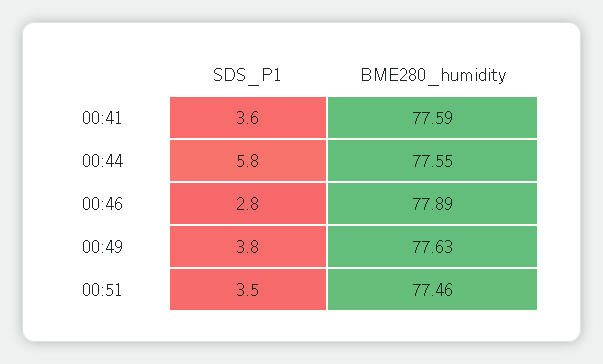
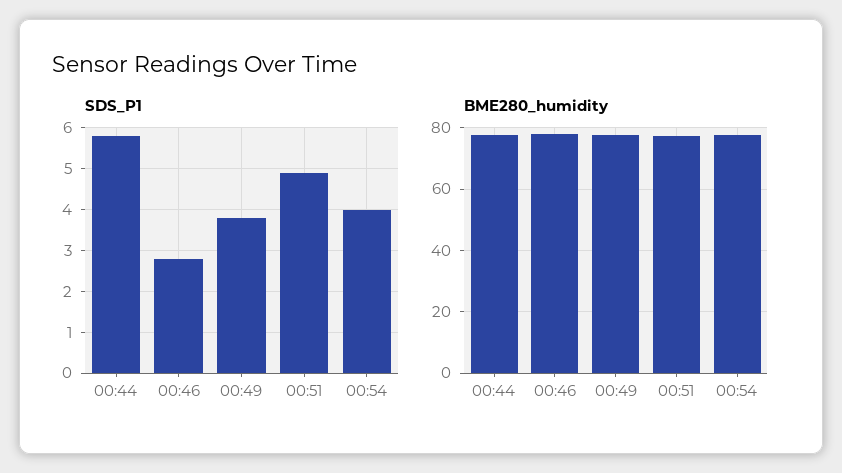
SDS_P1, 00:41: 3.6 -> none
BME280_humidity, 00:41: 77.59 -> none
SDS_P1, 00:51: 3.5 -> 5
SDS_P1, 00:54: none -> 4
BME280_humidity, 00:54: none -> 78

